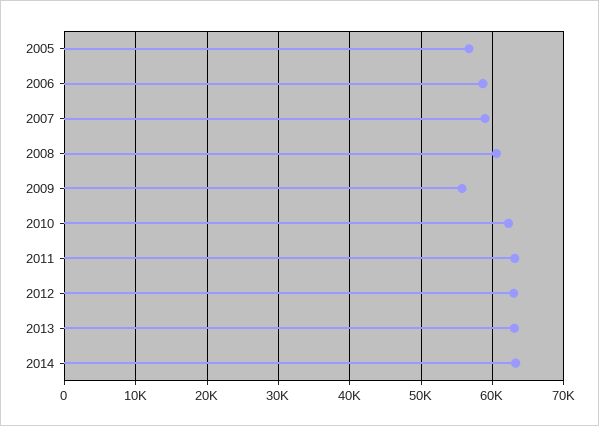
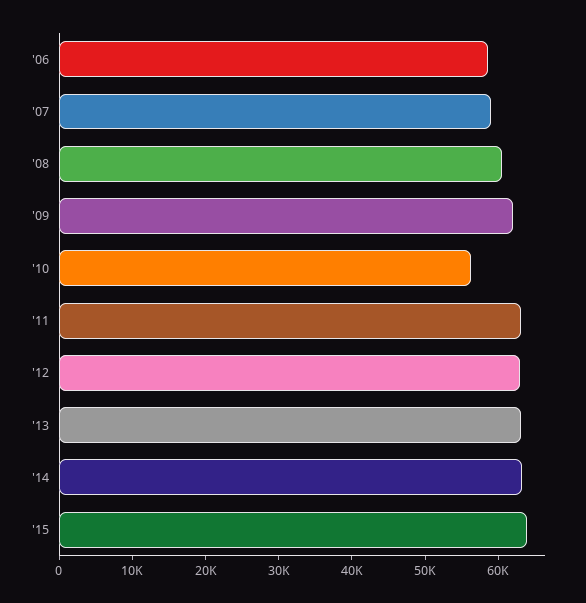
2005: 57000 -> none
2009: 56000 -> 62000
2010: 62000 -> 56000
'15: none -> 64000

